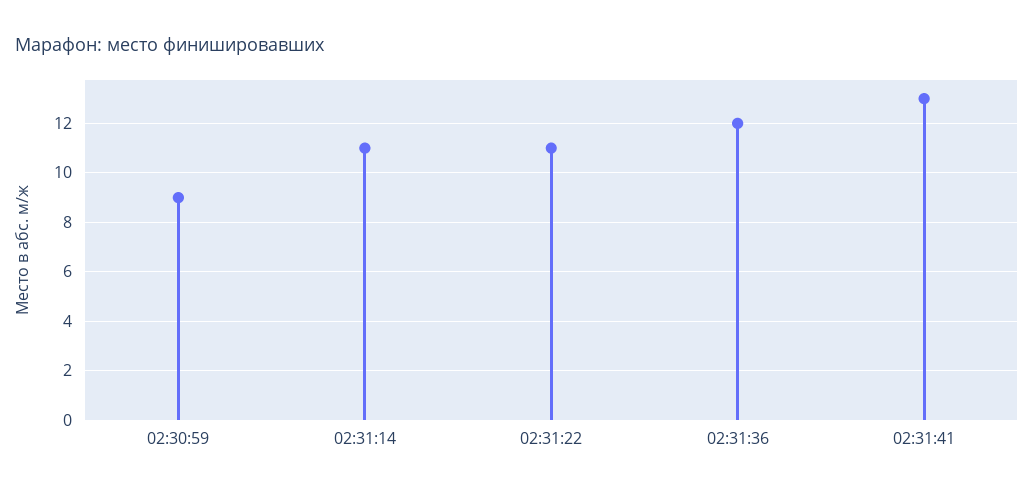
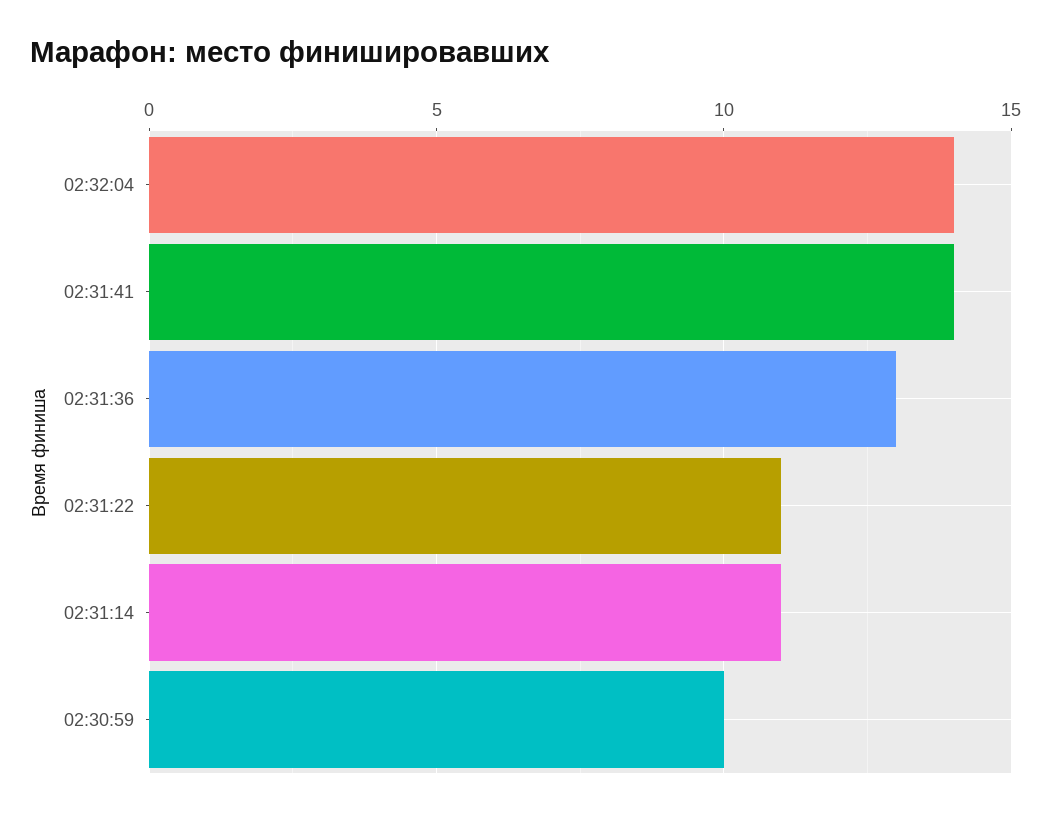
02:30:59: 9 -> 10
02:31:36: 12 -> 13
02:31:41: 13 -> 14
02:32:04: none -> 14

